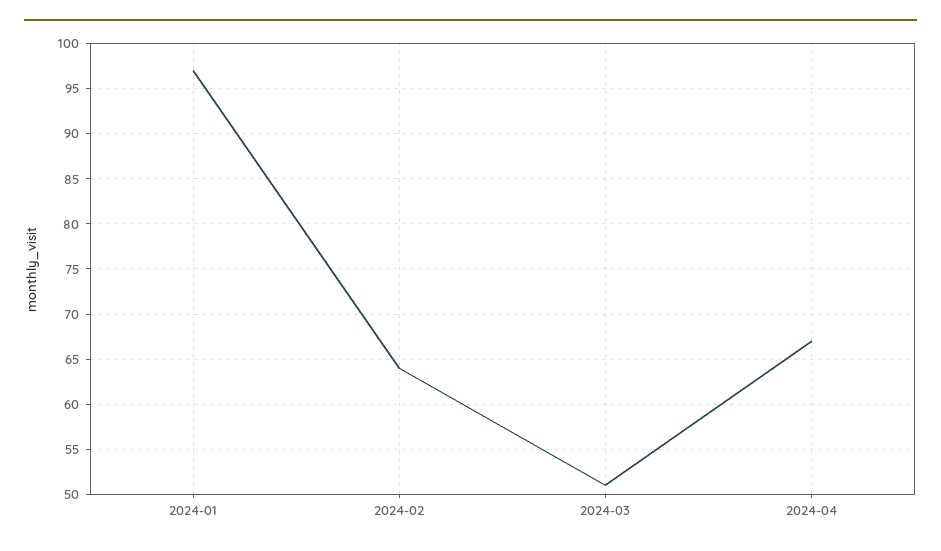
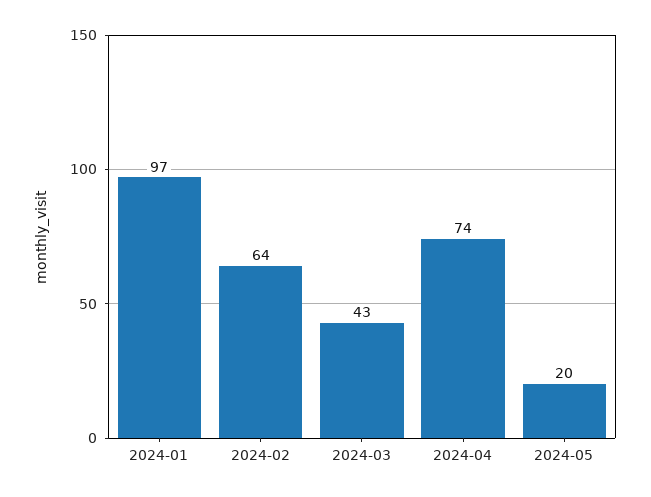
2024-03: 51 -> 43
2024-04: 67 -> 74
2024-05: none -> 20

